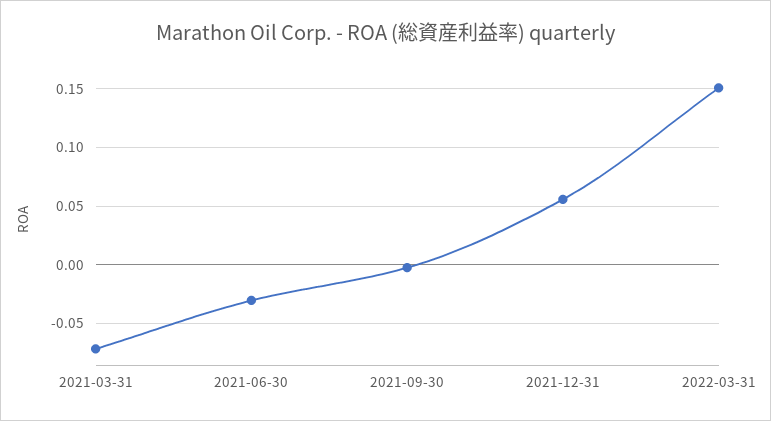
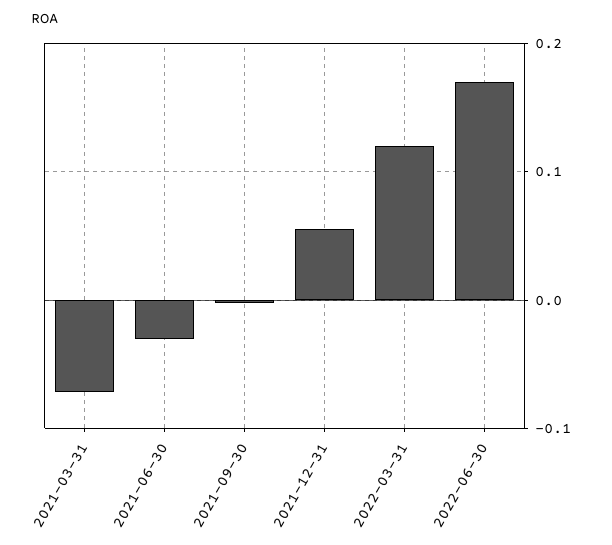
2022-03-31: 0.15 -> 0.12
2022-06-30: none -> 0.17

